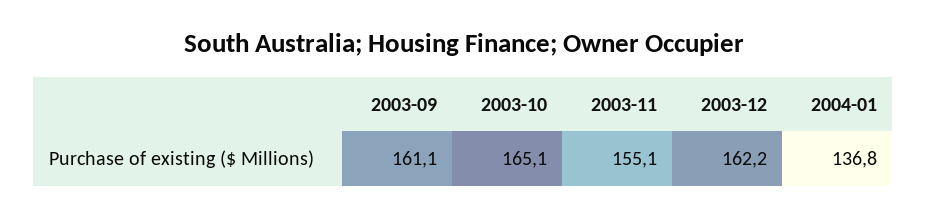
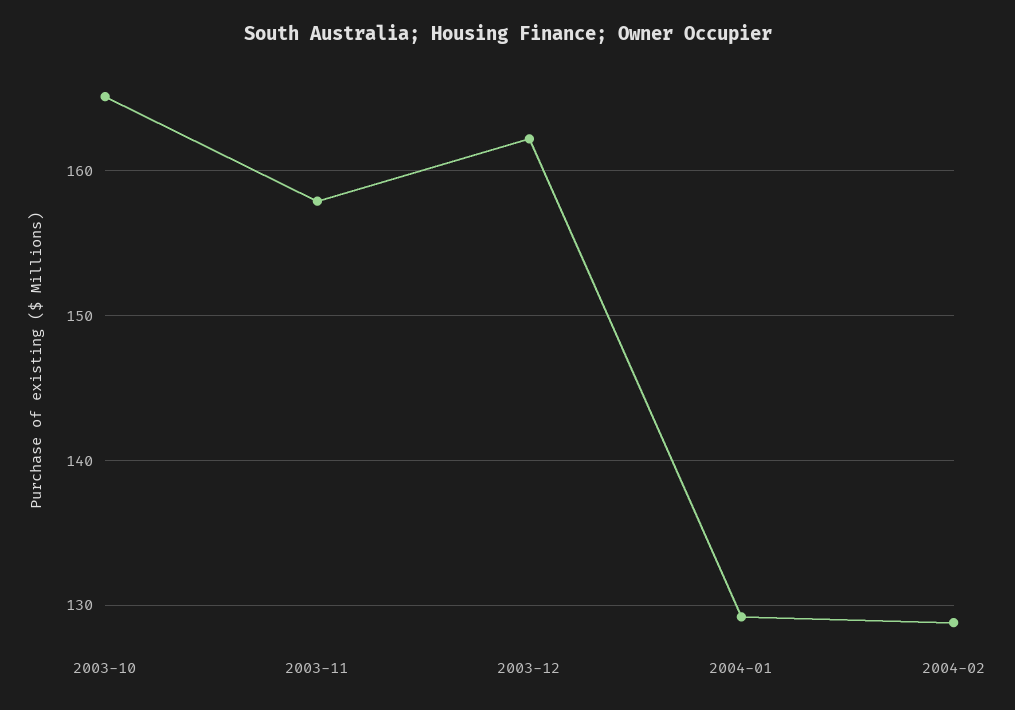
2003-09: 161.1 -> none
2003-11: 155.1 -> 158
2004-01: 136.8 -> 129
2004-02: none -> 129

